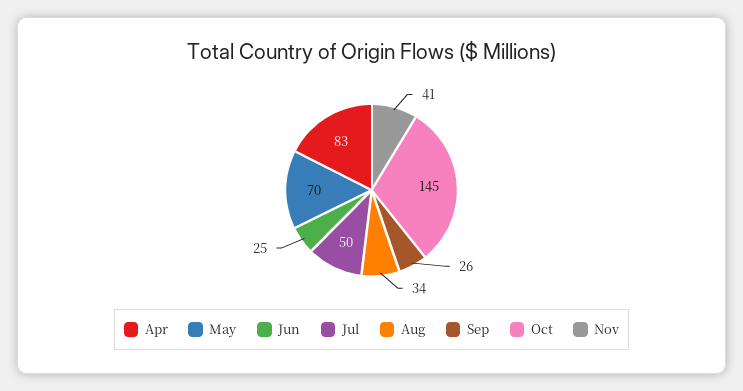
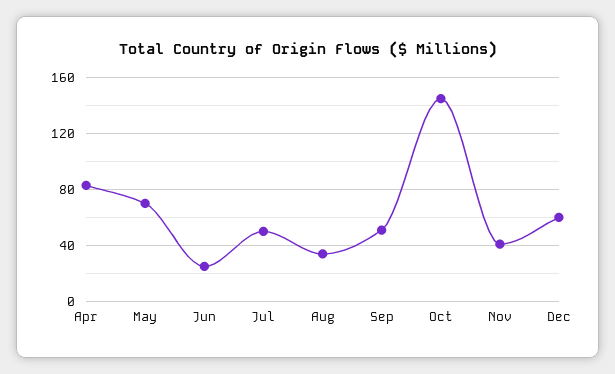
Sep: 26 -> 50
Dec: none -> 60

